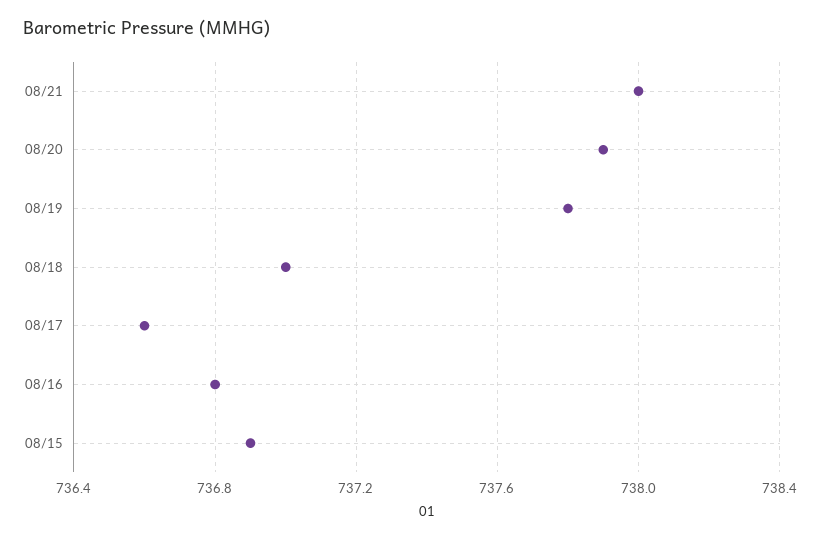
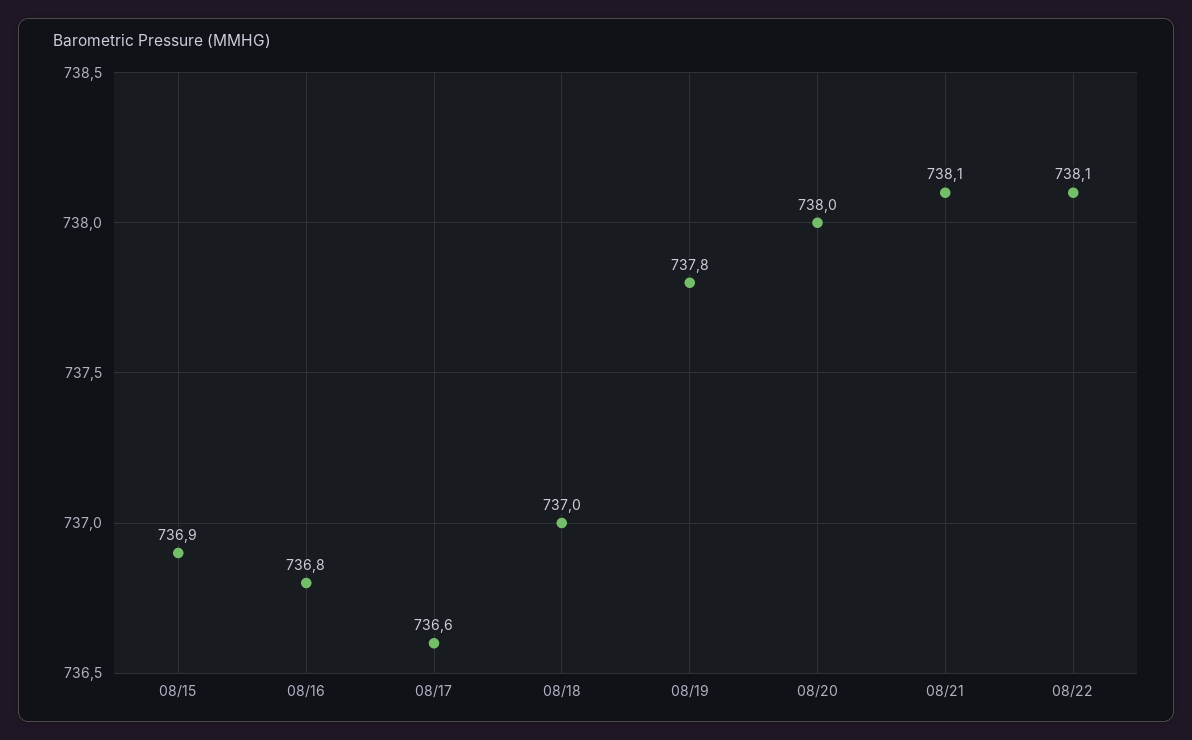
08/21: 738 -> 738.1
08/20: 737.9 -> 738
08/22: none -> 738.1

